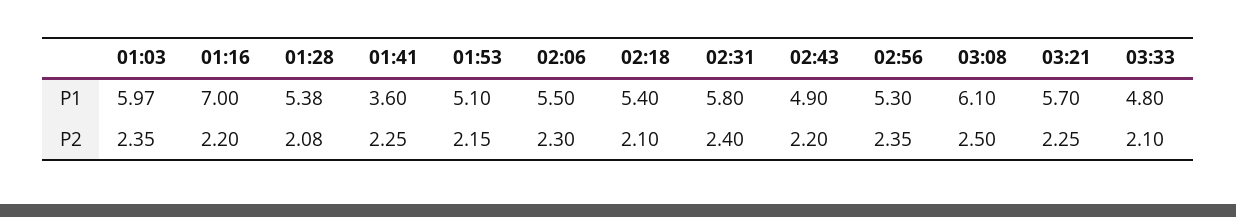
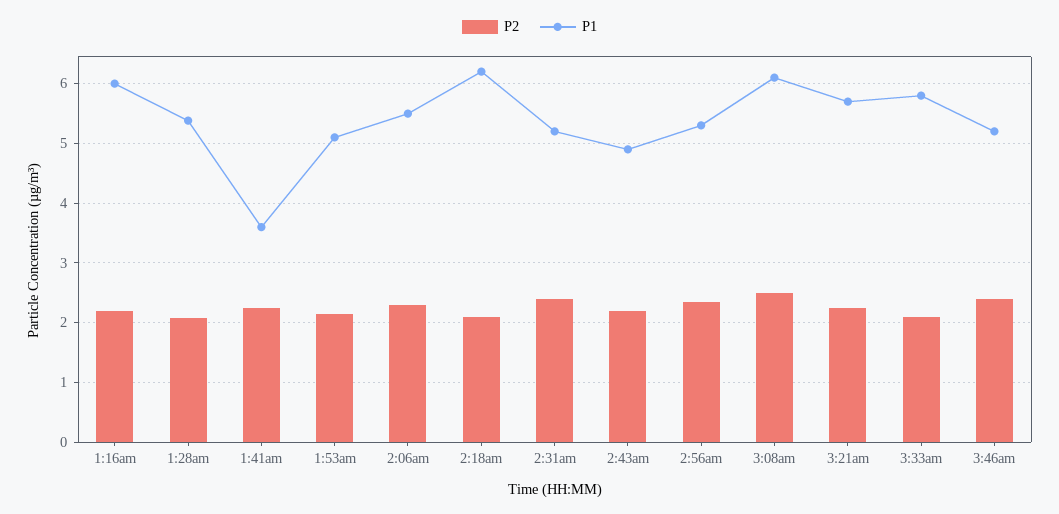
P1, 01:03: 5.97 -> none
P1, 01:16: 7 -> 6
P1, 02:18: 5.4 -> 6.2
P1, 02:31: 5.8 -> 5.2
P1, 03:33: 4.8 -> 5.8
P2, 01:03: 2.35 -> none
P2, 3:46am: none -> 2.4
P1, 3:46am: none -> 5.2

